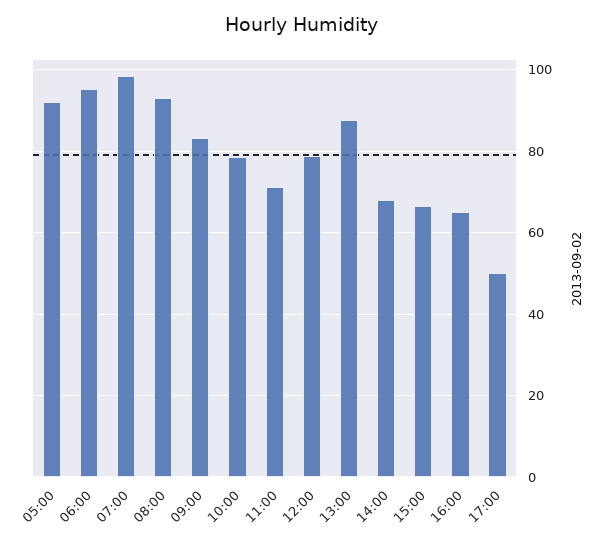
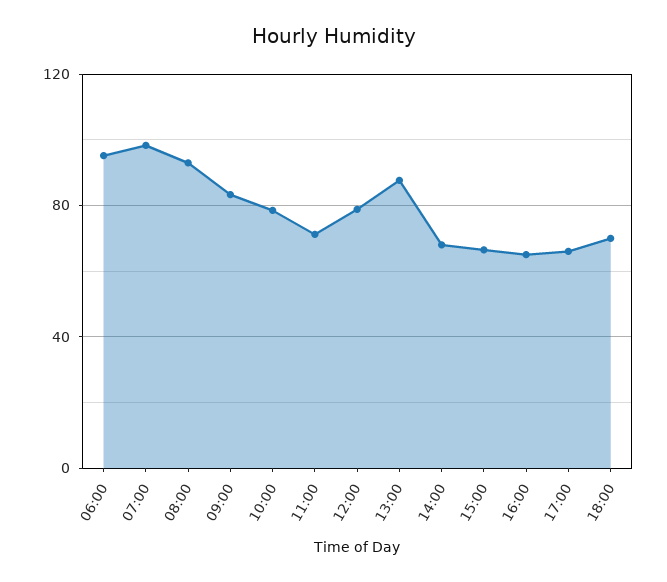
05:00: 92 -> none
17:00: 50 -> 65
18:00: none -> 70

